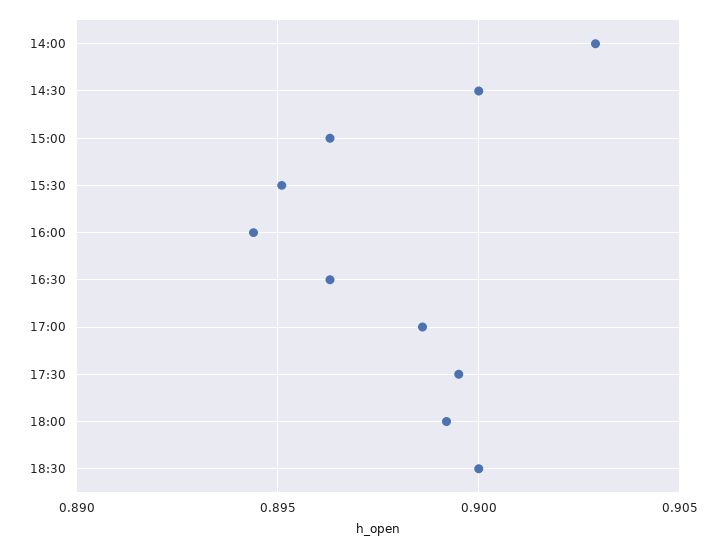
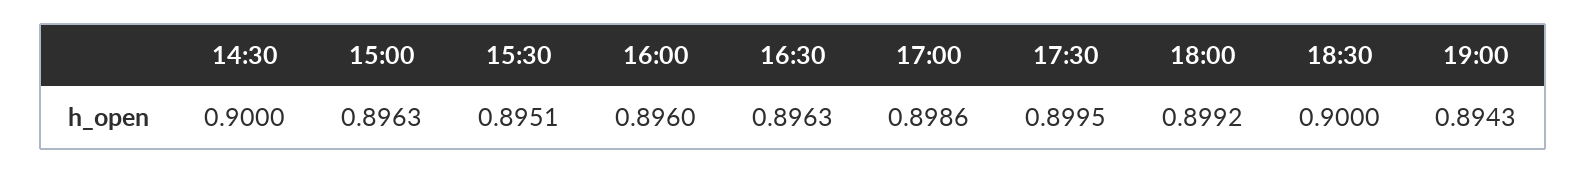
14:00: 0.903 -> none
16:00: 0.8945 -> 0.896
19:00: none -> 0.8943

